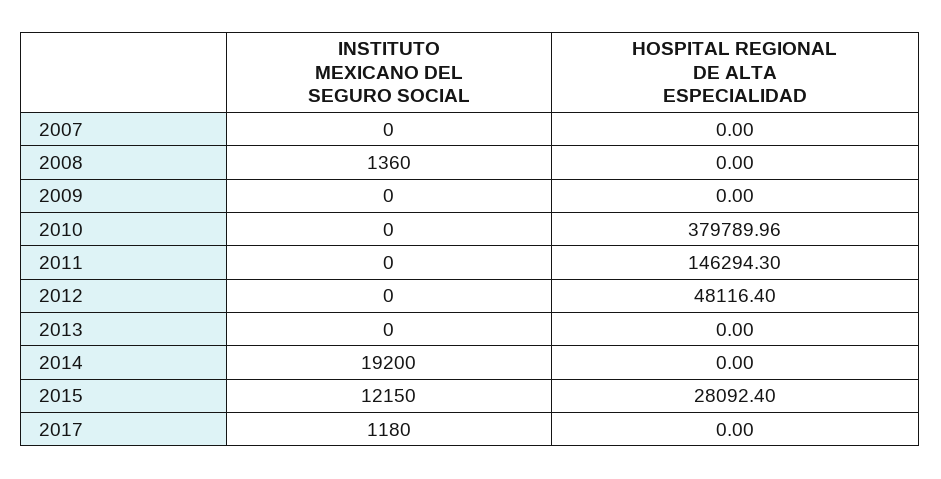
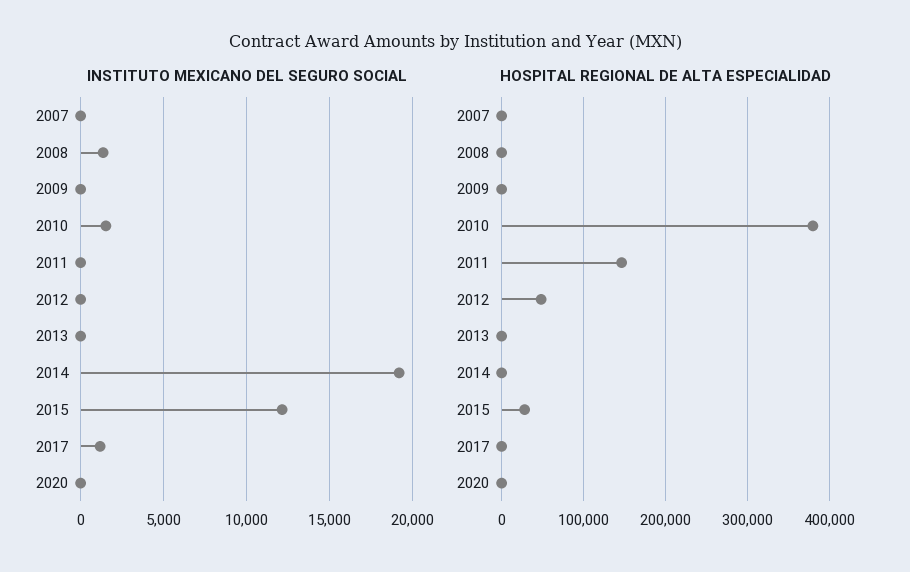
INSTITUTO MEXICANO DEL SEGURO SOCIAL, 2010: 0 -> 1500
INSTITUTO MEXICANO DEL SEGURO SOCIAL, 2020: none -> 0
HOSPITAL REGIONAL DE ALTA ESPECIALIDAD, 2020: none -> 0

